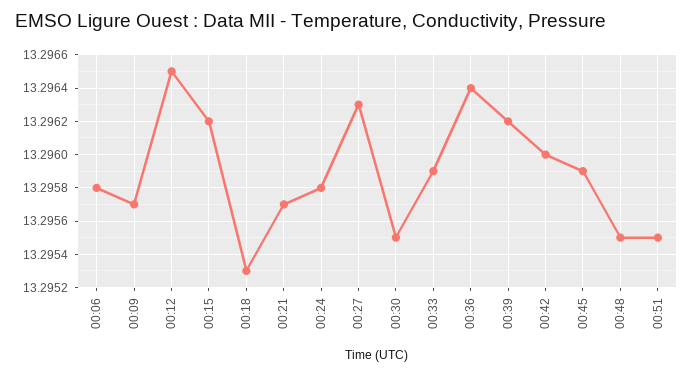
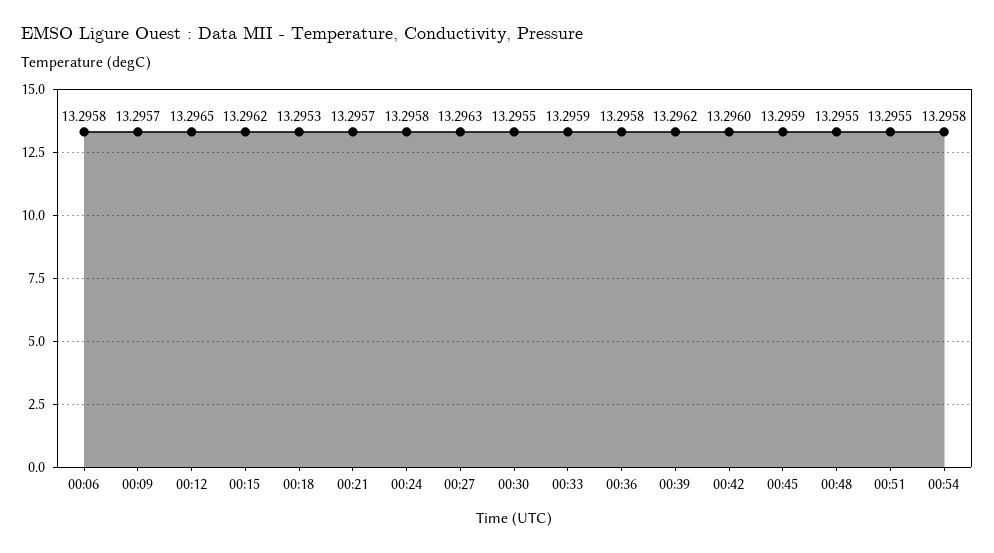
00:36: 13.2964 -> 13.2958
00:54: none -> 13.2958

